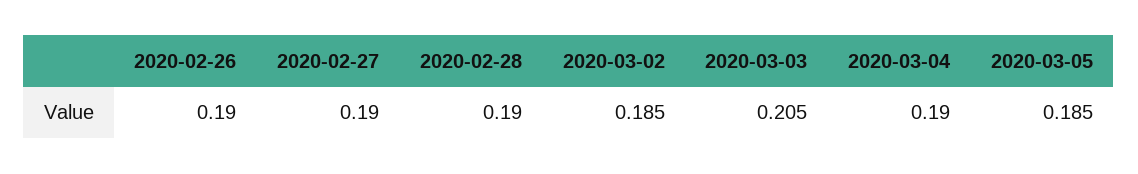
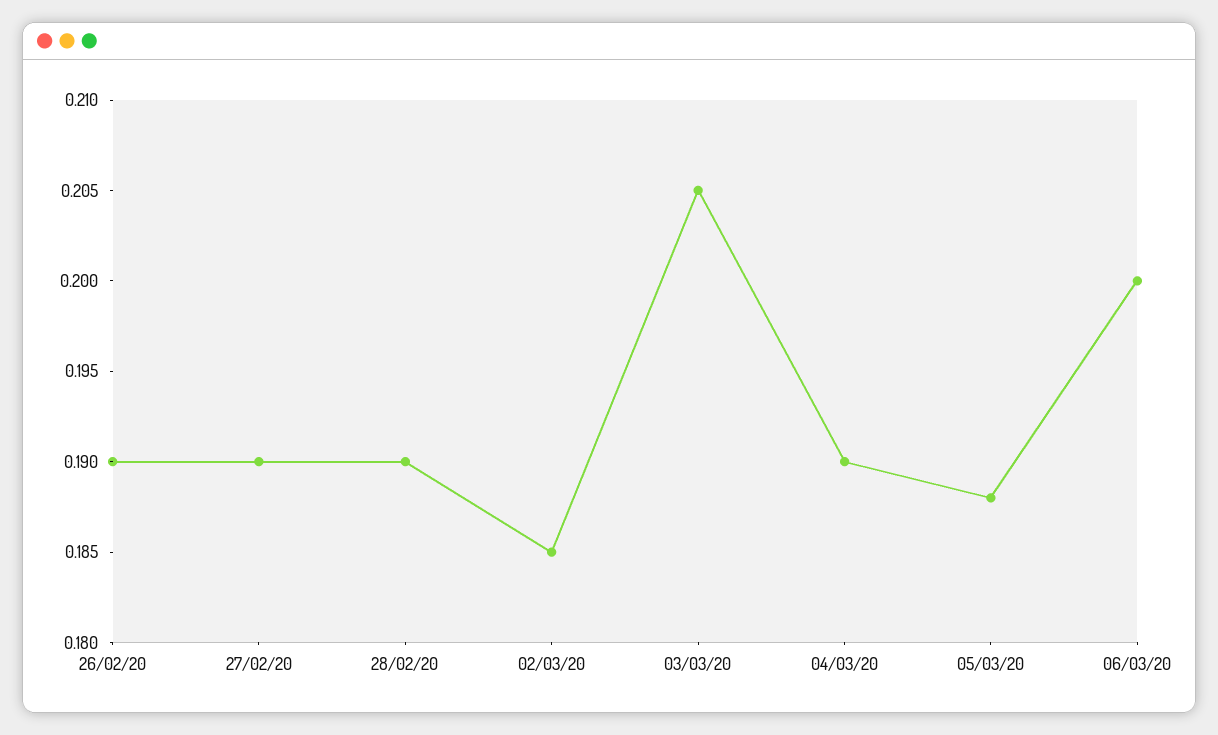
2020-03-05: 0.185 -> 0.188
06/03/20: none -> 0.2

